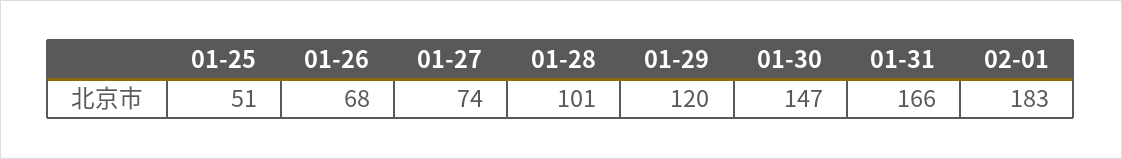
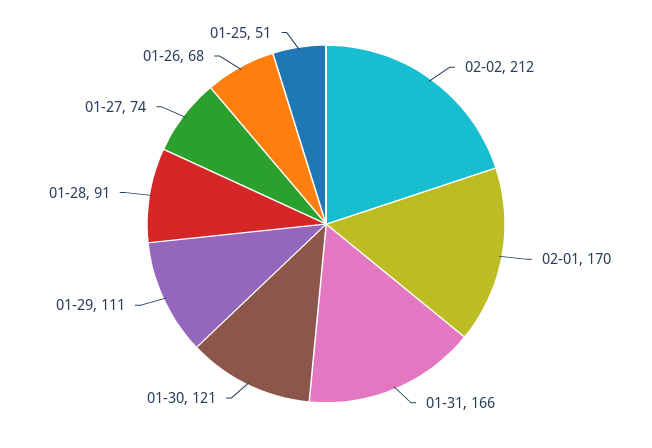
01-28: 101 -> 91
01-29: 120 -> 111
01-30: 147 -> 121
02-01: 183 -> 170
02-02: none -> 212

